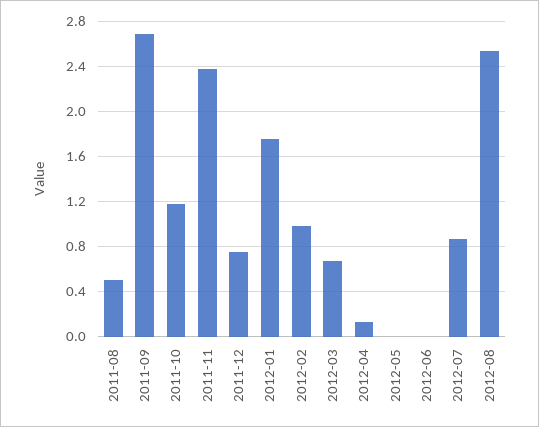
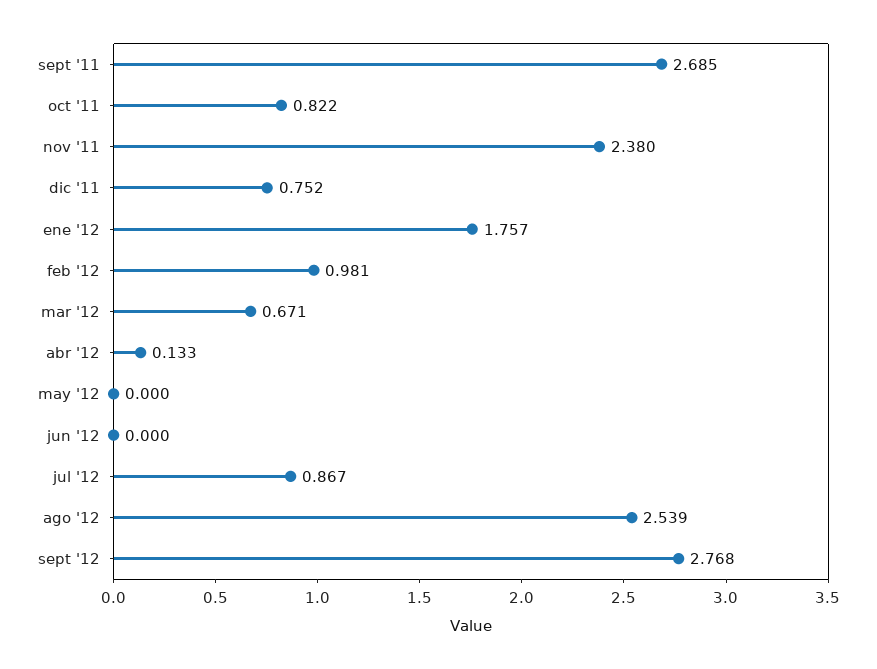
2011-08: 0.5 -> none
2011-10: 1.2 -> 0.822
sept '12: none -> 2.768

